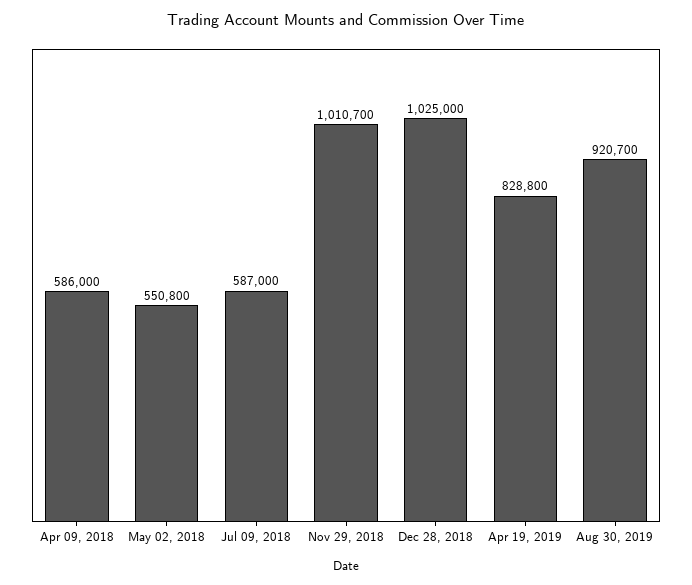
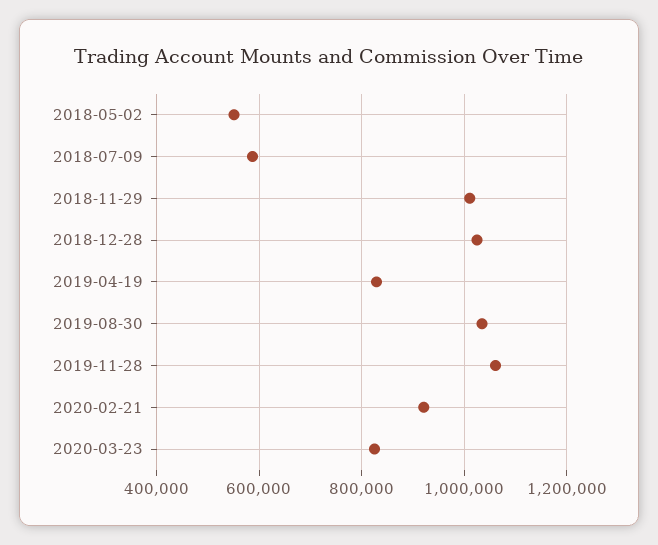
Apr 09, 2018: 586000 -> none
Aug 30, 2019: 920700 -> 1040000
2019-11-28: none -> 1060000
2020-02-21: none -> 920000
2020-03-23: none -> 820000

